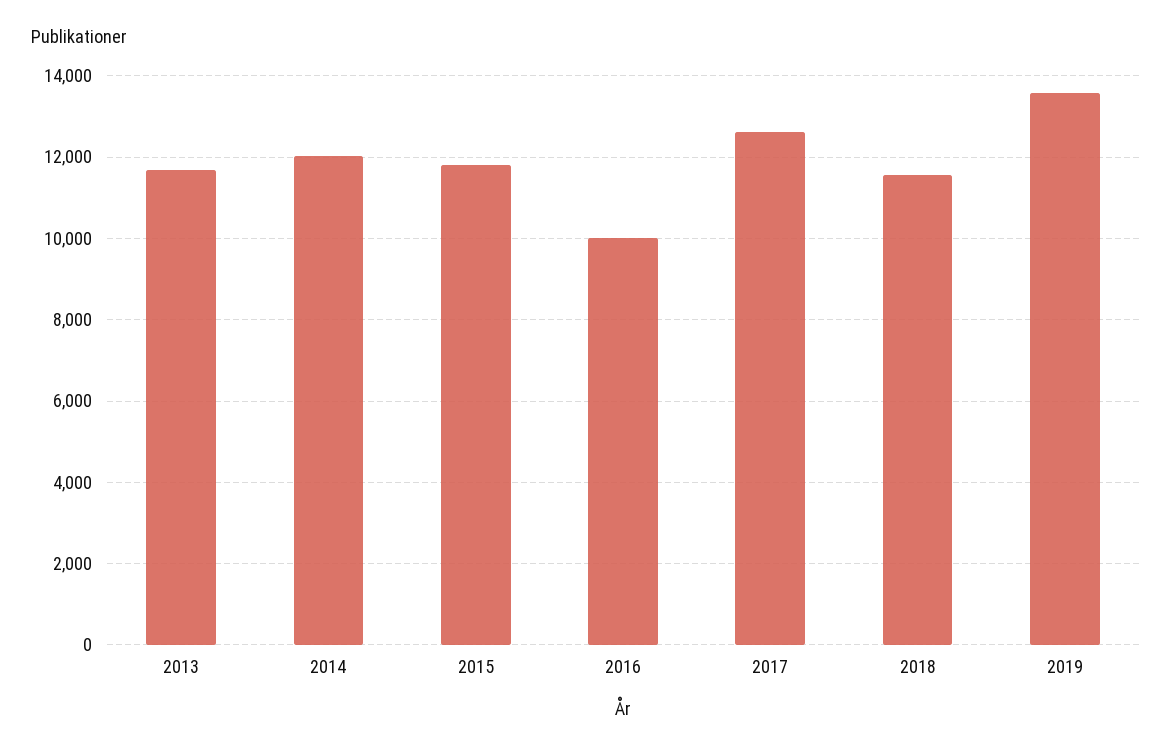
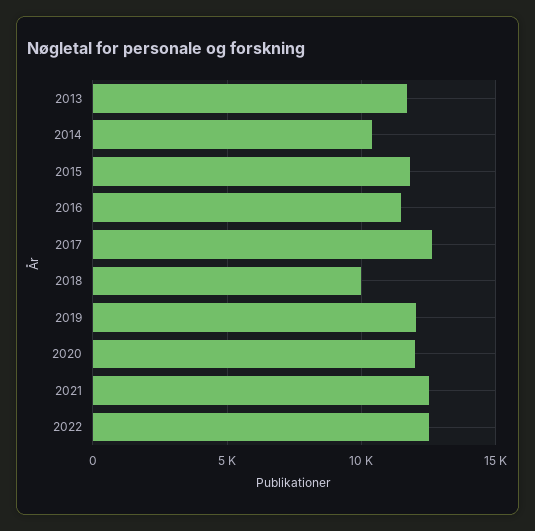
2014: 12000 -> 10500
2016: 10000 -> 11500
2018: 11600 -> 10000
2019: 13600 -> 12000
2020: none -> 12000
2021: none -> 12500
2022: none -> 12500

